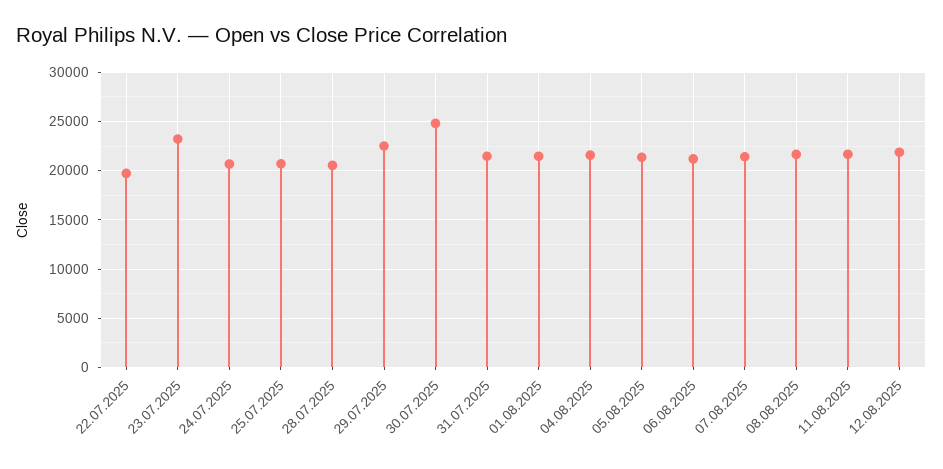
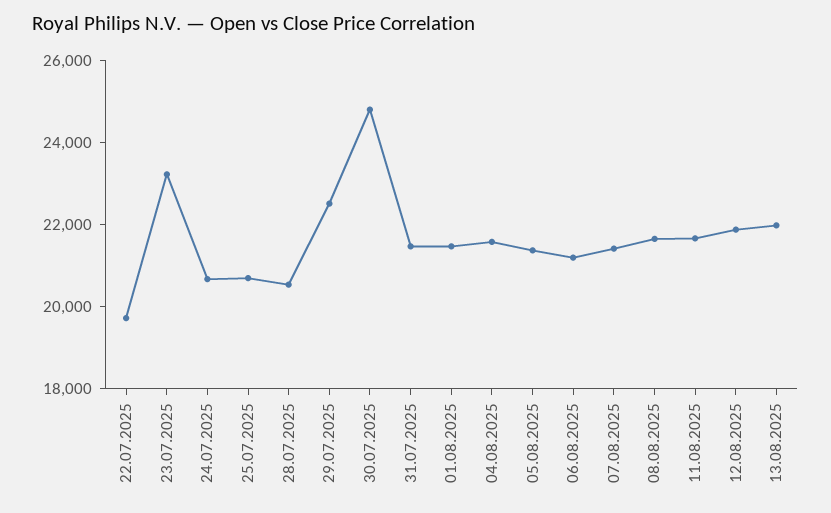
13.08.2025: none -> 22000

